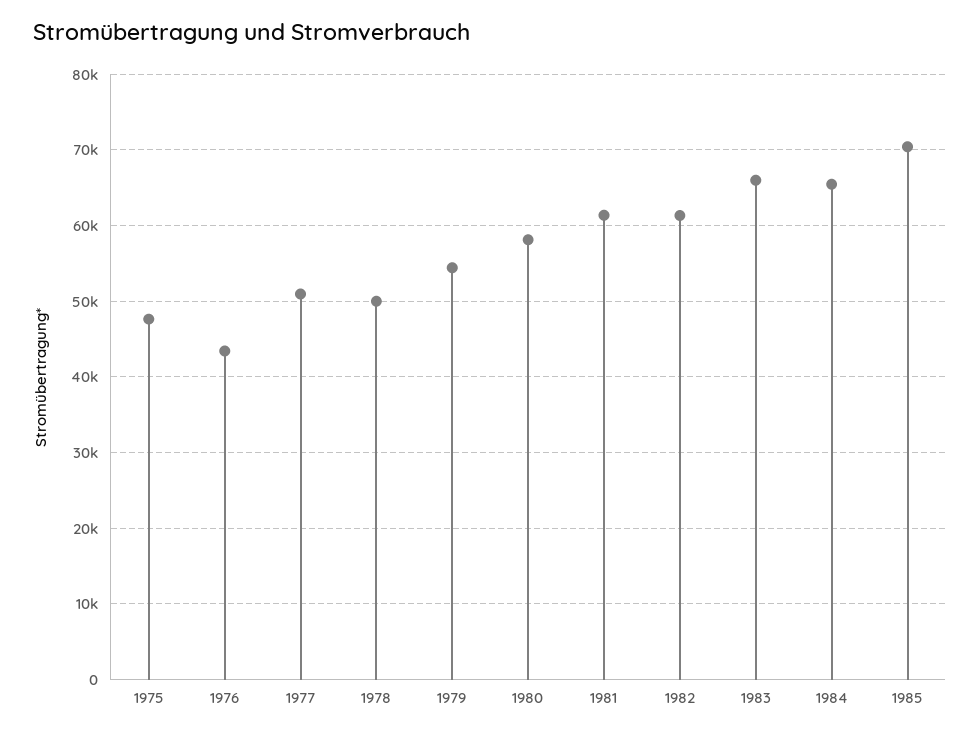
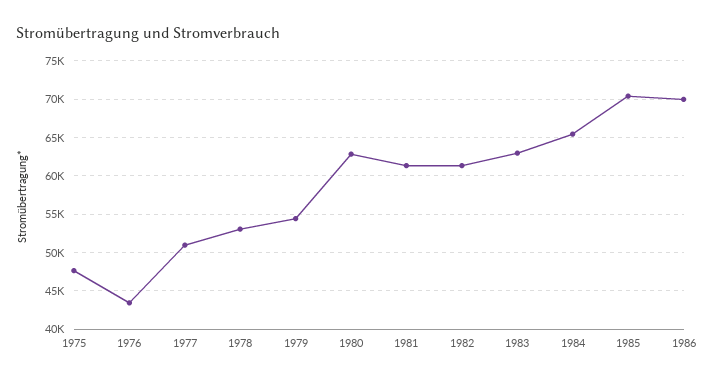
1978: 50000 -> 53000
1980: 58000 -> 63000
1983: 66000 -> 63000
1986: none -> 70000

